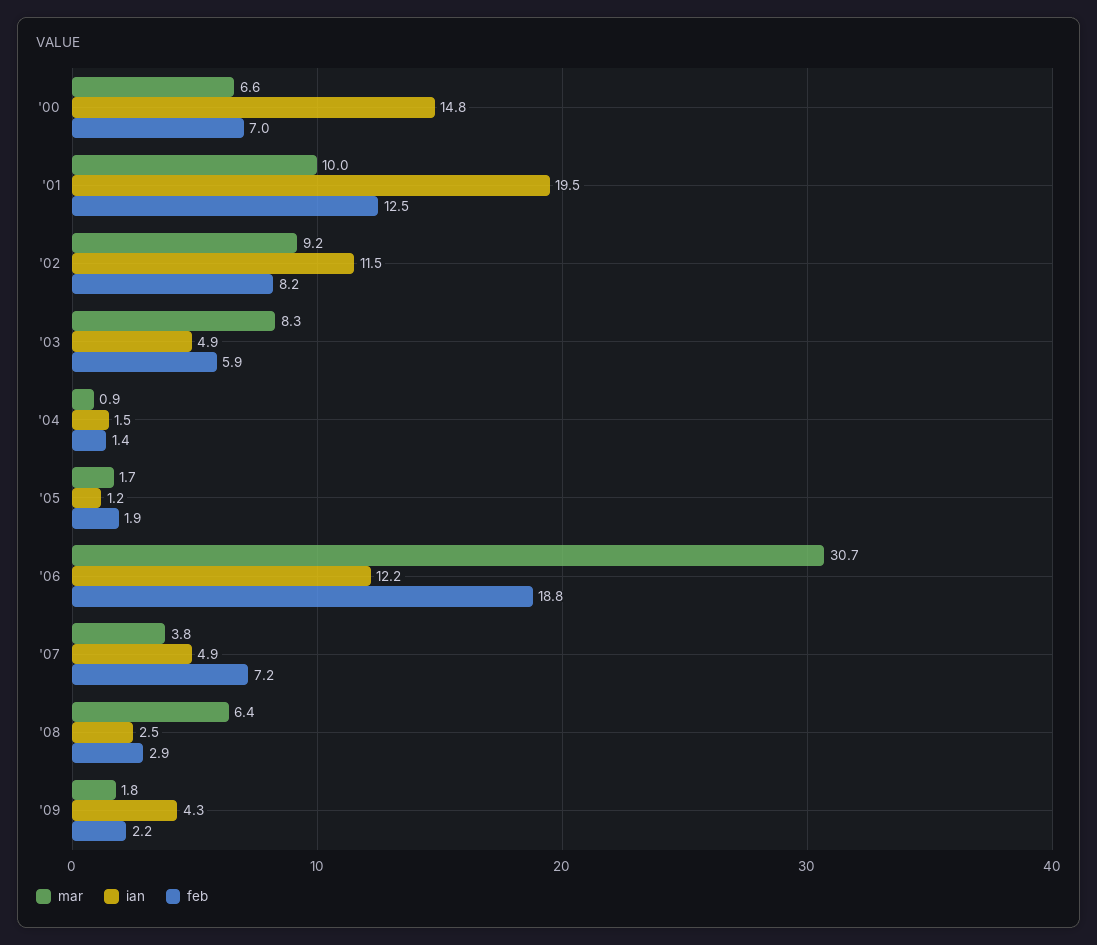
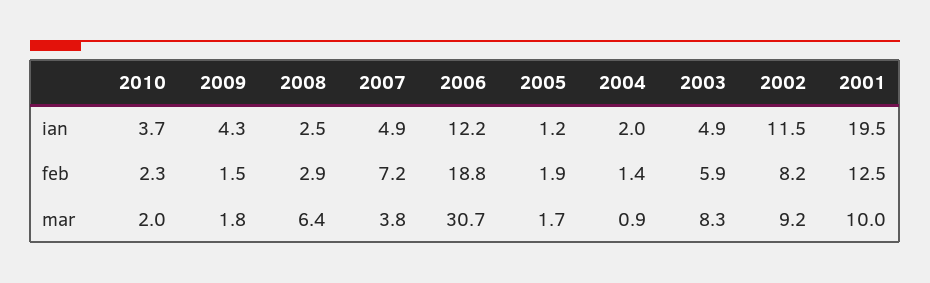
mar, '00: 6.6 -> none
ian, '00: 14.8 -> none
feb, '00: 7 -> none
ian, '04: 1.5 -> 2
feb, '09: 2.2 -> 1.5
ian, 2010: none -> 3.7
feb, 2010: none -> 2.3
mar, 2010: none -> 2

